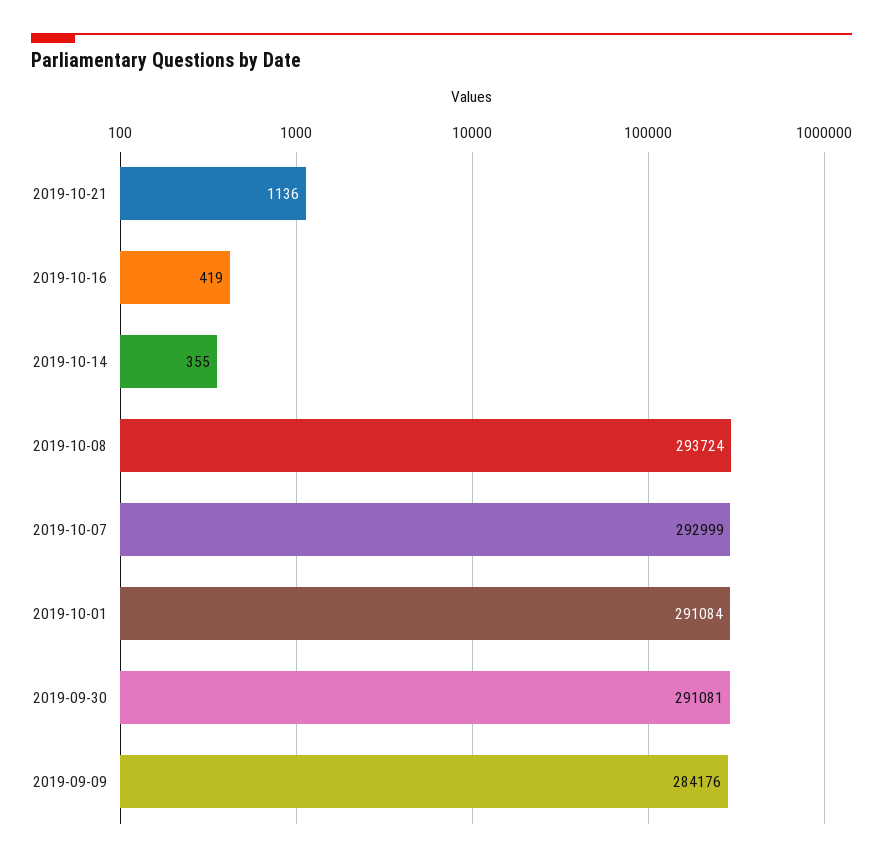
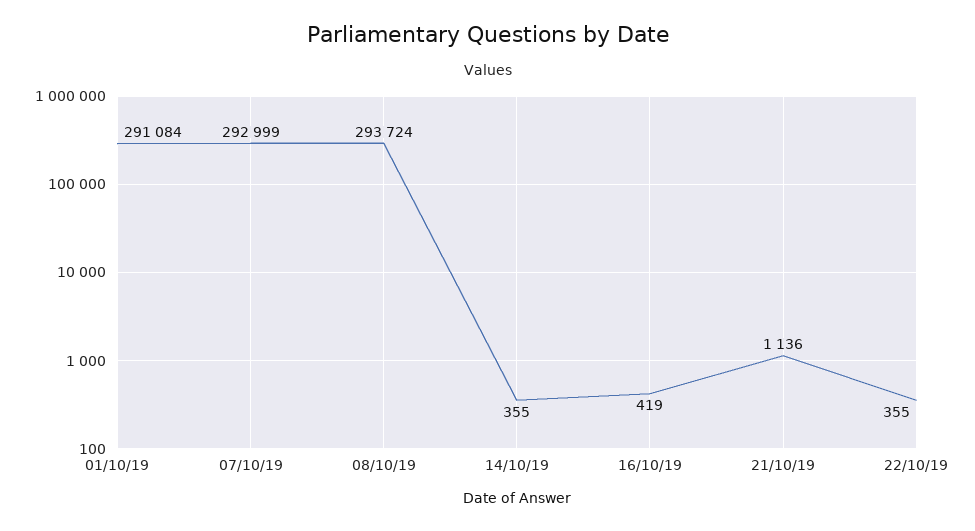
2019-09-30: 291081 -> none
2019-09-09: 284176 -> none
22/10/19: none -> 355

